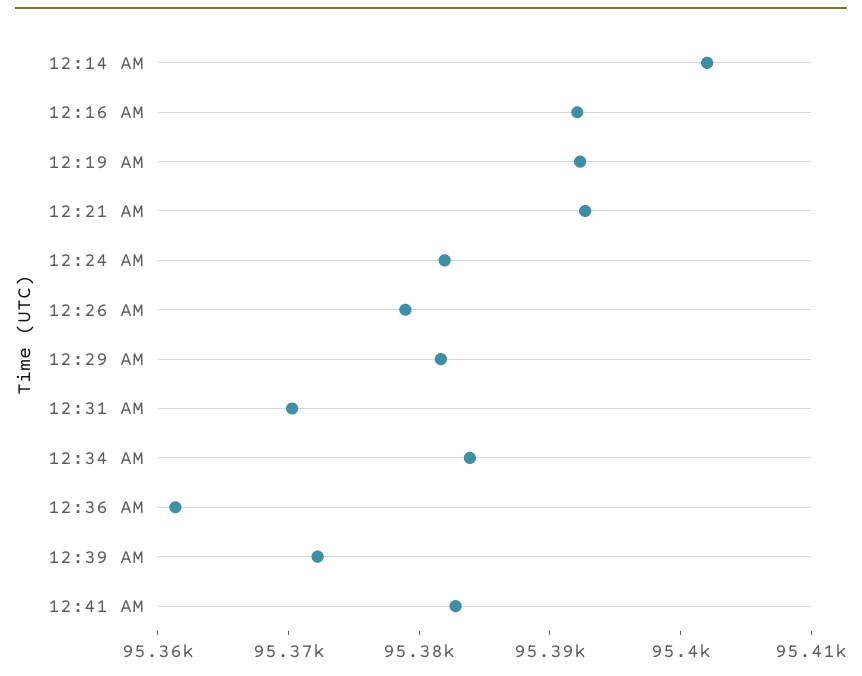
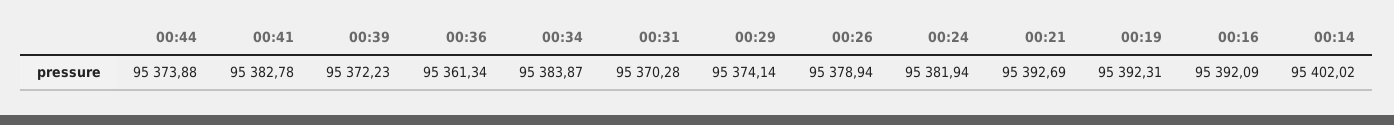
12:29 AM: 95382 -> 95374.14
00:44: none -> 95373.88

